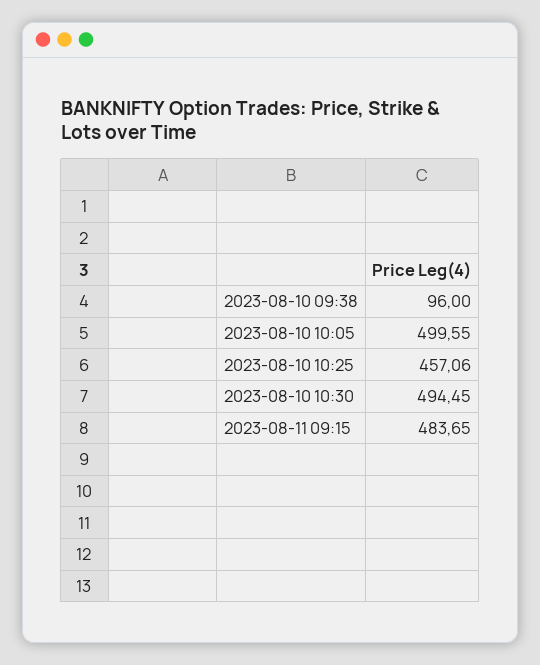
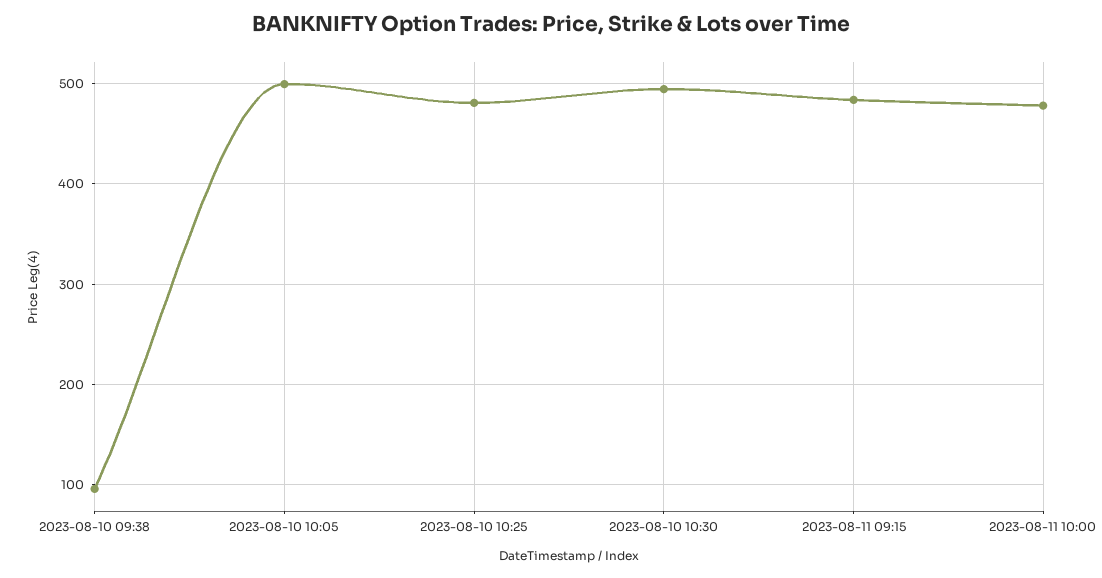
2023-08-10 10:25: 457.06 -> 480
2023-08-11 10:00: none -> 480

